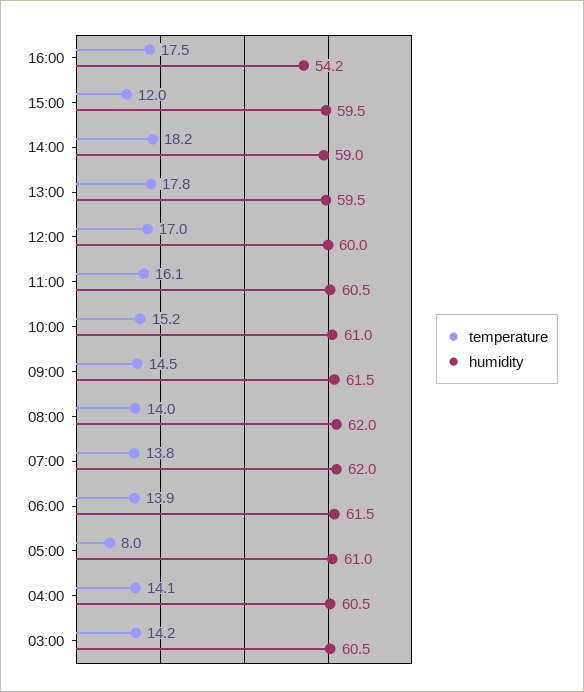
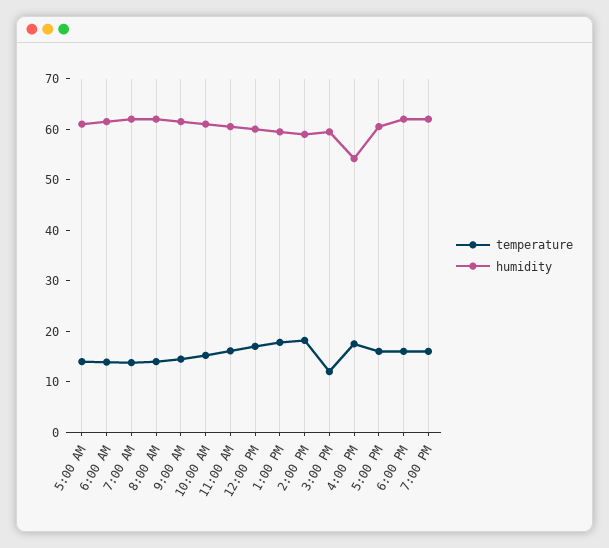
temperature, 05:00: 8 -> 14
temperature, 04:00: 14.1 -> none
humidity, 04:00: 60.5 -> none
temperature, 03:00: 14.2 -> none
humidity, 03:00: 60.5 -> none
temperature, 5:00 PM: none -> 16
humidity, 5:00 PM: none -> 60
temperature, 6:00 PM: none -> 16
humidity, 6:00 PM: none -> 62
temperature, 7:00 PM: none -> 16
humidity, 7:00 PM: none -> 62

